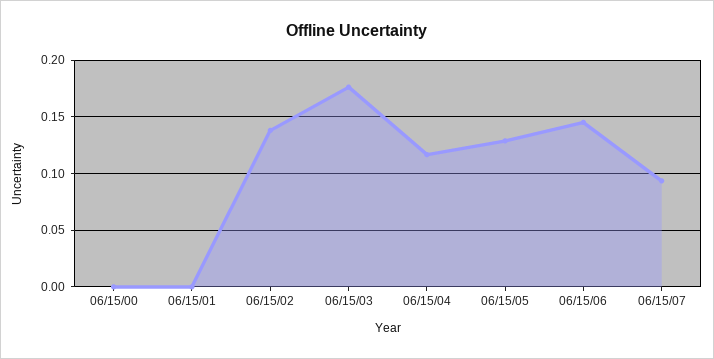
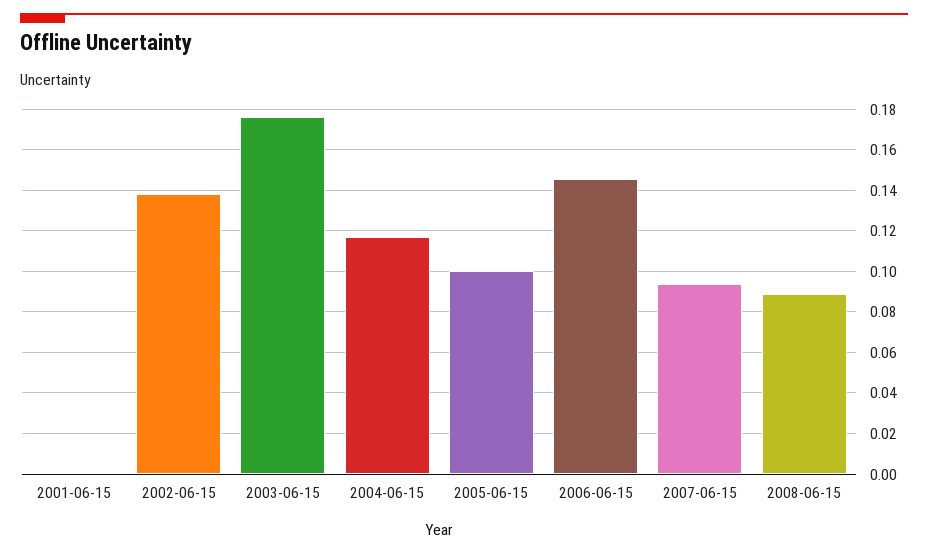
06/15/00: 0 -> none
06/15/05: 0.13 -> 0.1
2008-06-15: none -> 0.09

